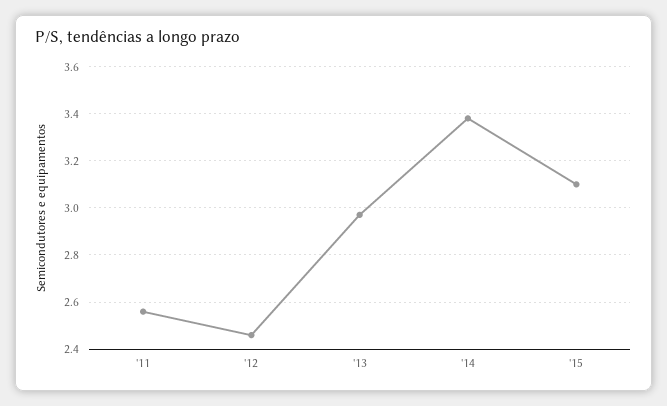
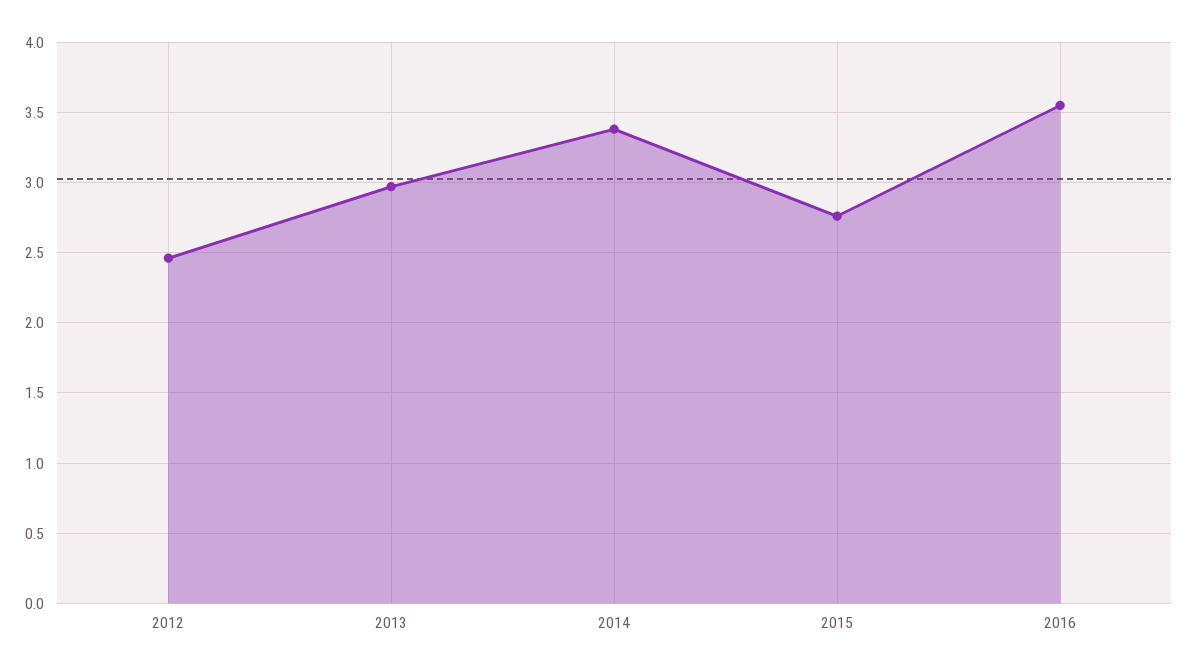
'11: 2.55 -> none
'15: 3.1 -> 2.75
2016: none -> 3.55

